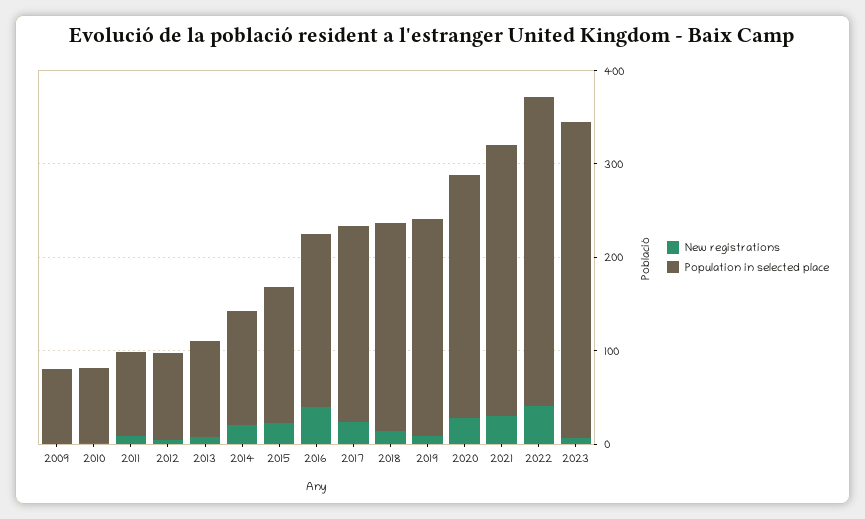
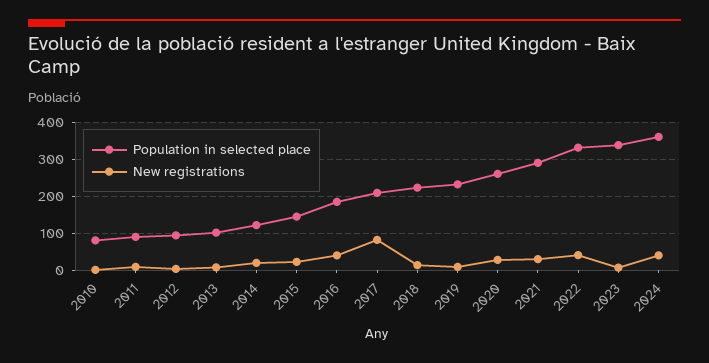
New registrations, 2009: 0 -> none
Population in selected place, 2009: 80 -> none
New registrations, 2017: 20 -> 80
Population in selected place, 2024: none -> 360
New registrations, 2024: none -> 40

